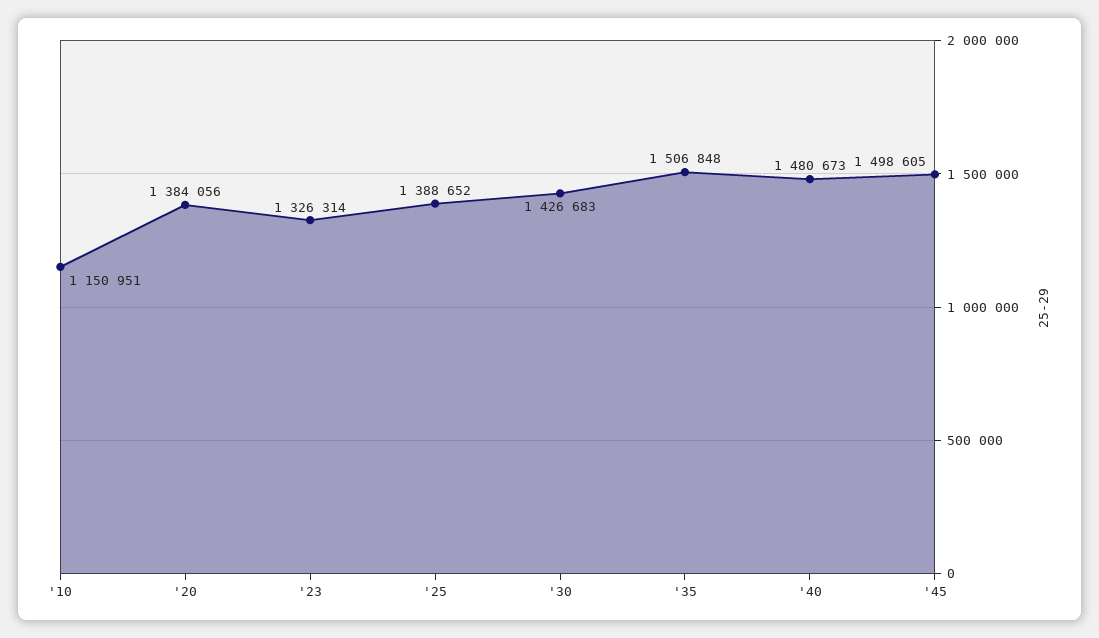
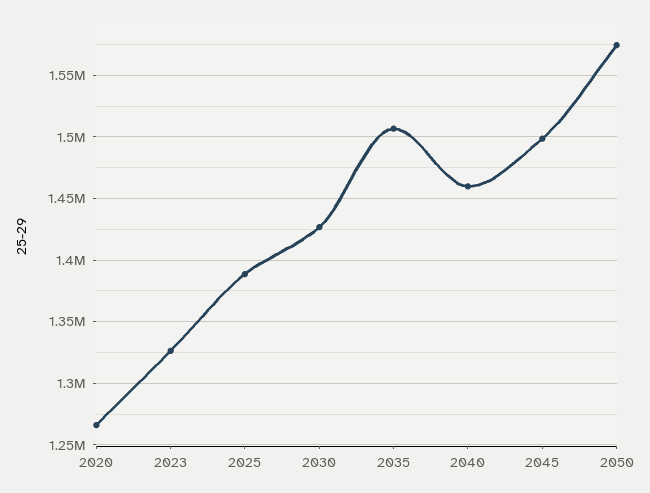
'10: 1150951 -> none
'20: 1384056 -> 1265000
'40: 1480673 -> 1460000
2050: none -> 1575000

